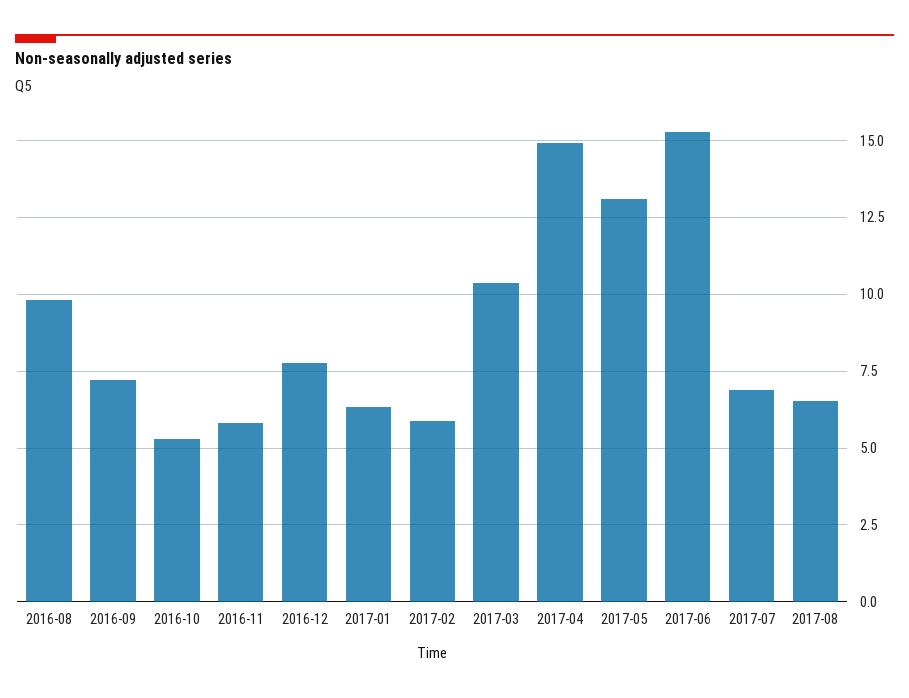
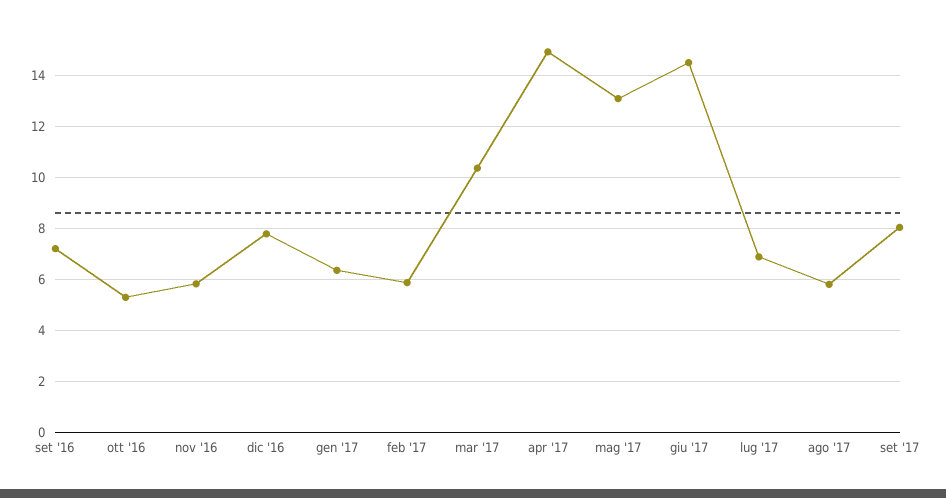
2016-08: 9.75 -> none
2017-06: 15.25 -> 14.5
2017-08: 6.5 -> 5.75
set '17: none -> 8

